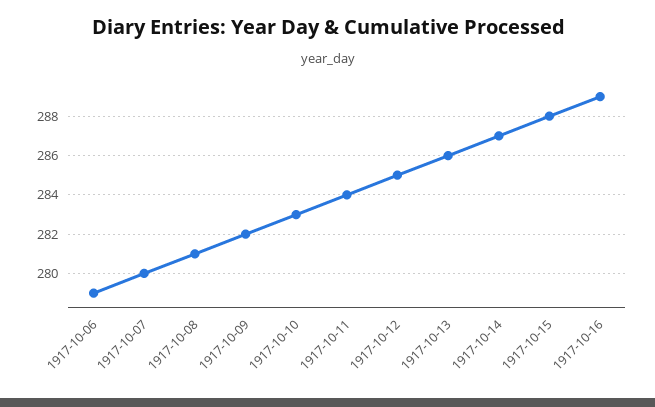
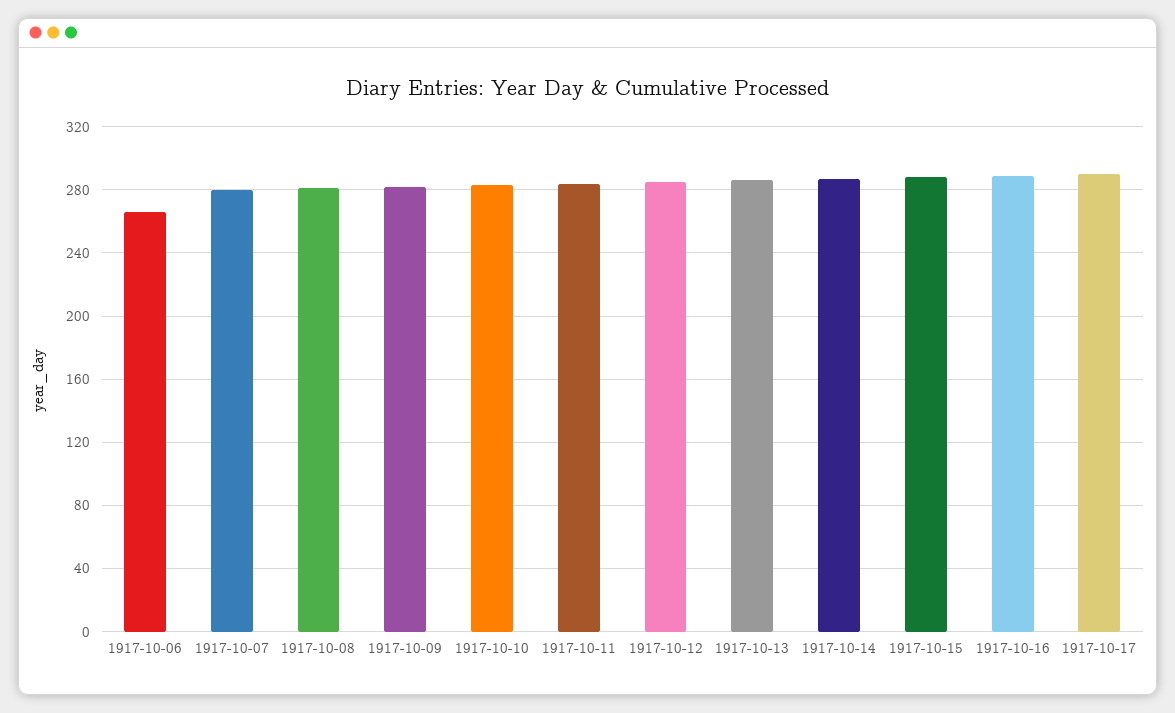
1917-10-06: 279 -> 265
1917-10-17: none -> 290

